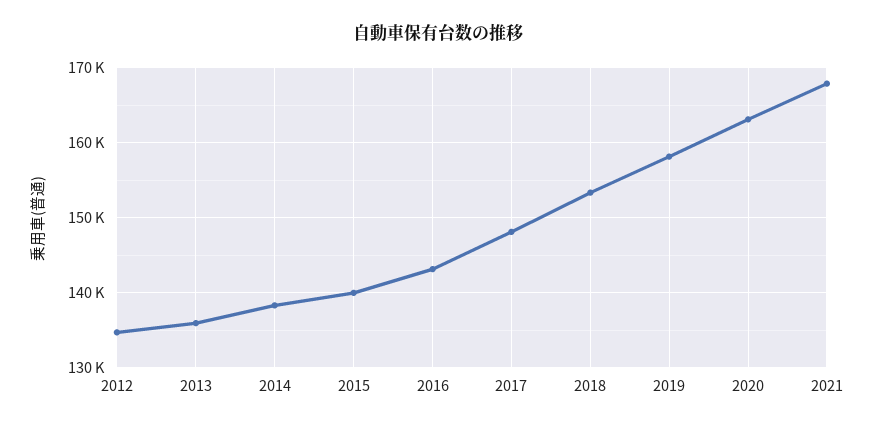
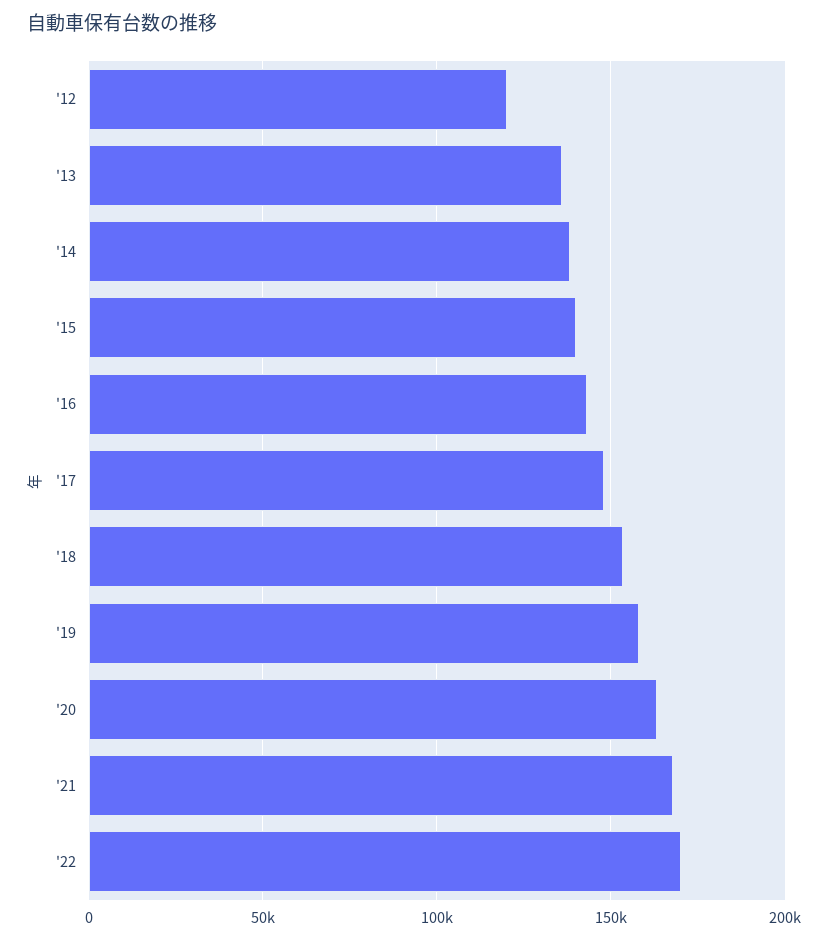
2012: 135000 -> 120000
'22: none -> 170000

